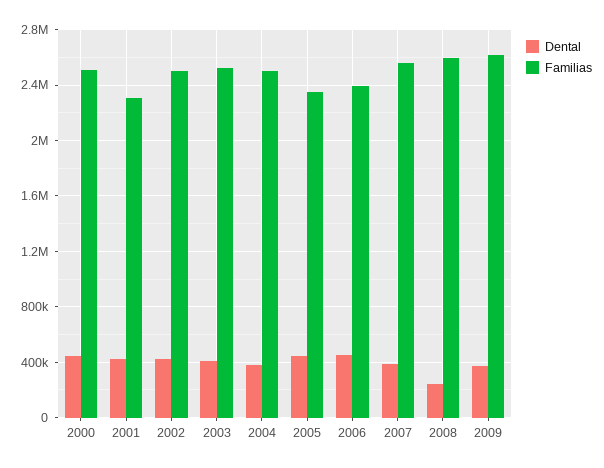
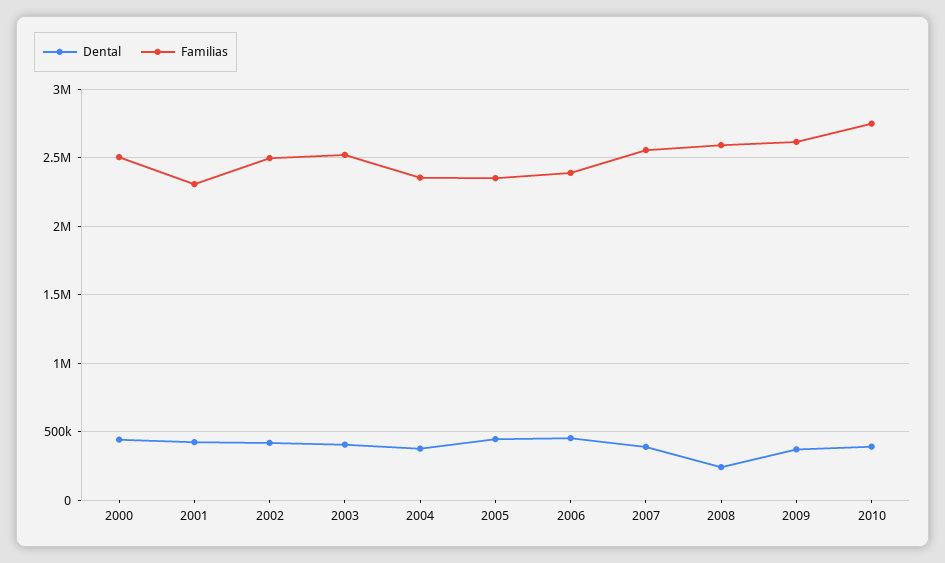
Familias, 2004: 2500000 -> 2350000
Dental, 2010: none -> 400000
Familias, 2010: none -> 2750000

